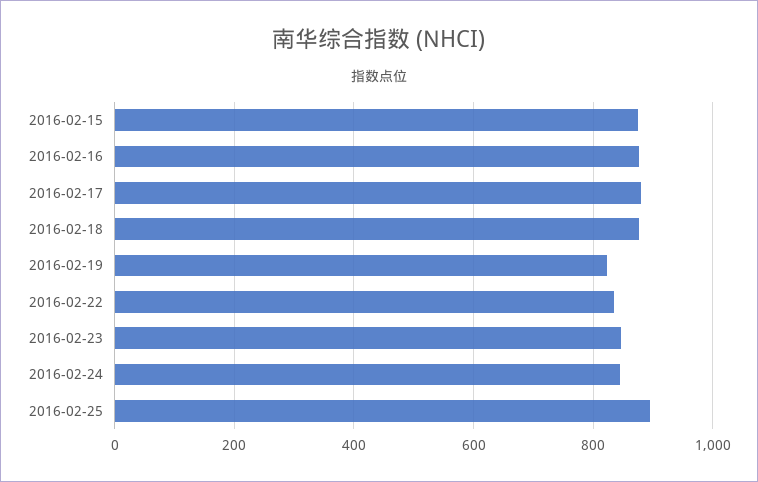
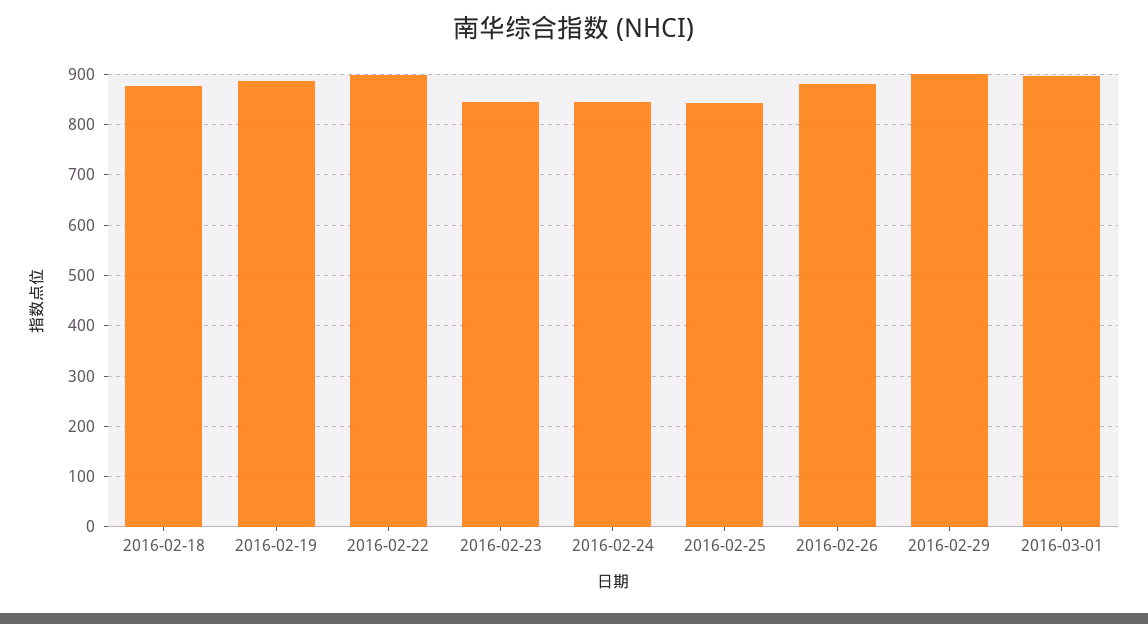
2016-02-15: 880 -> none
2016-02-16: 880 -> none
2016-02-17: 880 -> none
2016-02-19: 820 -> 880
2016-02-22: 840 -> 900
2016-02-25: 900 -> 840
2016-02-26: none -> 880
2016-02-29: none -> 900
2016-03-01: none -> 900

